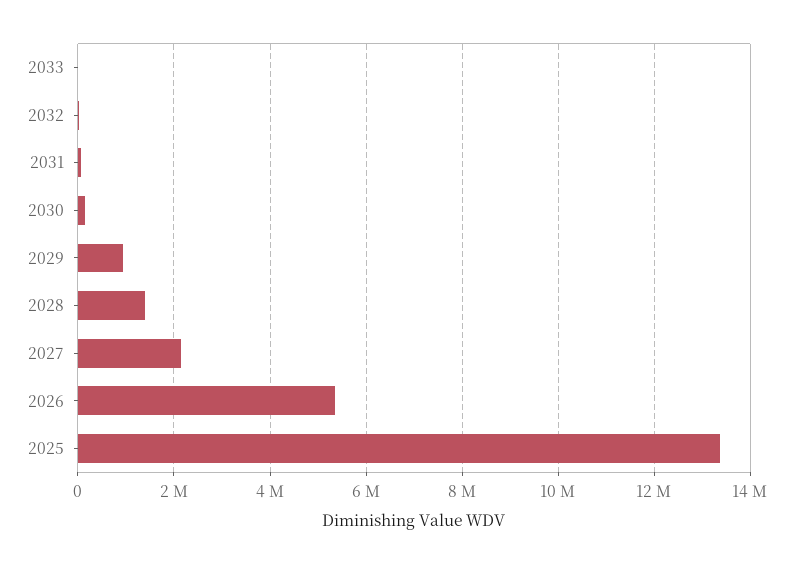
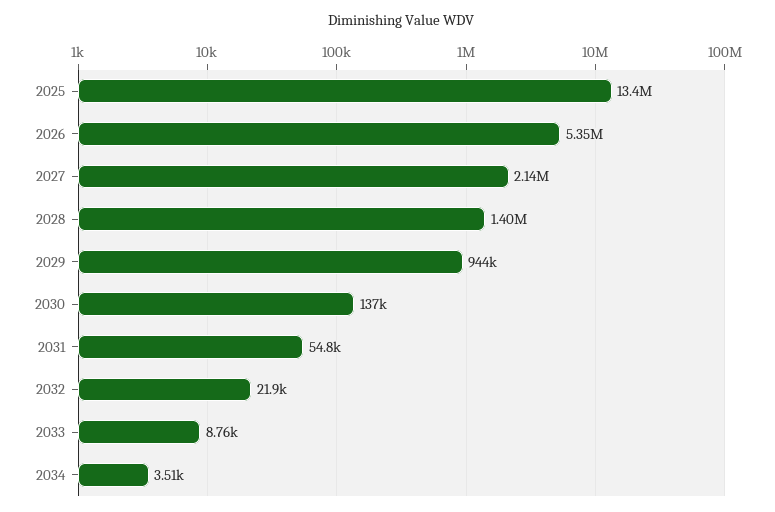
2034: none -> 3510

